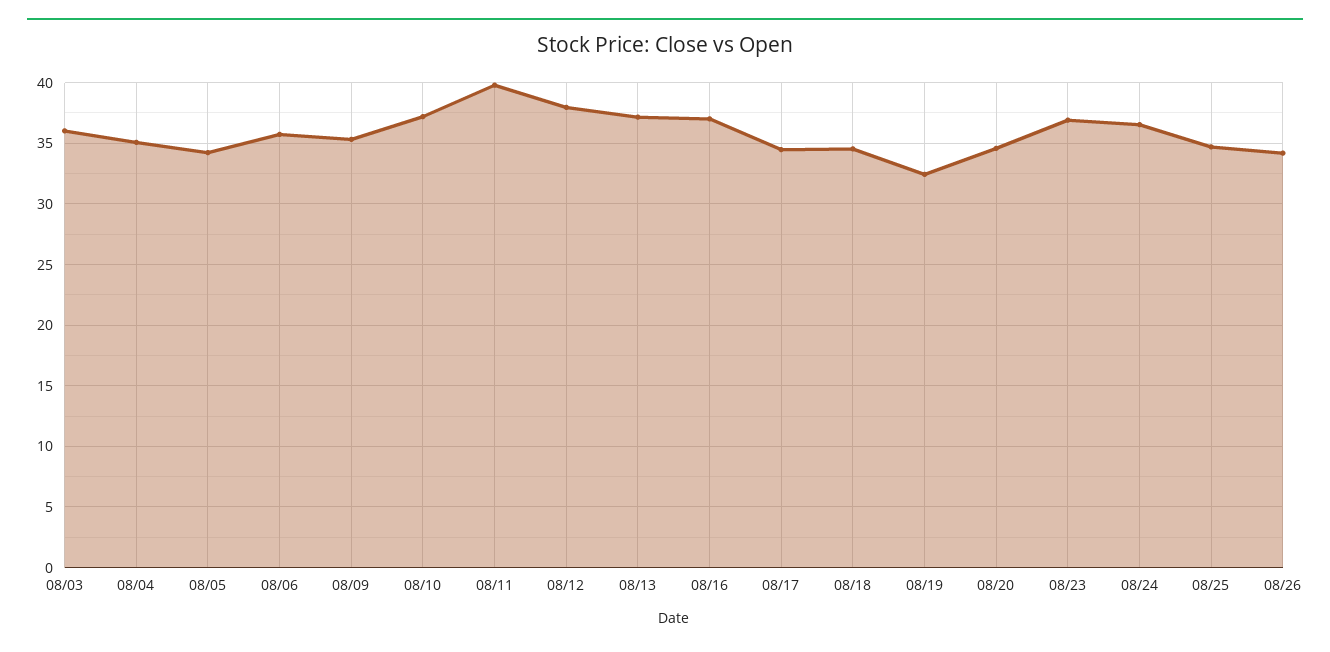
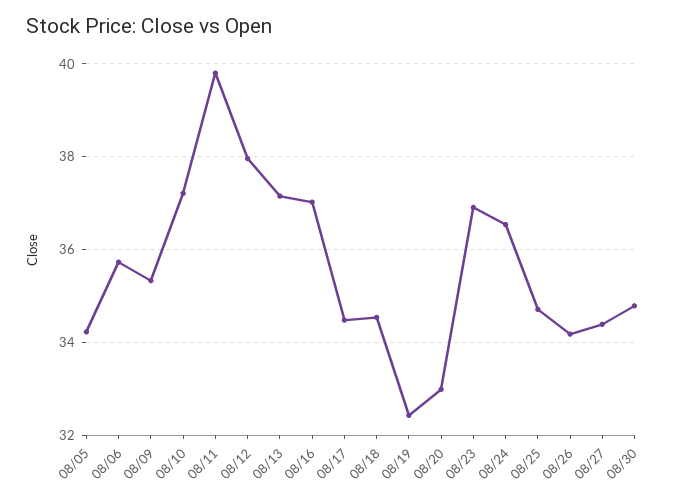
08/03: 36 -> none
08/04: 35 -> none
08/20: 34.5 -> 33
08/27: none -> 34.4
08/30: none -> 34.8

